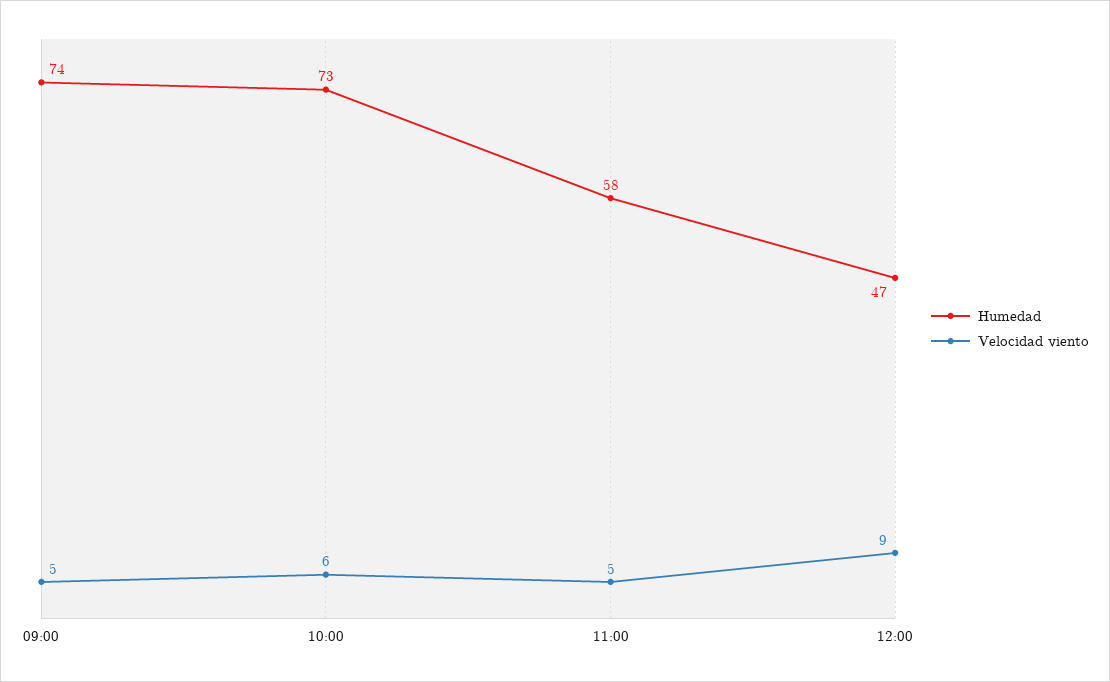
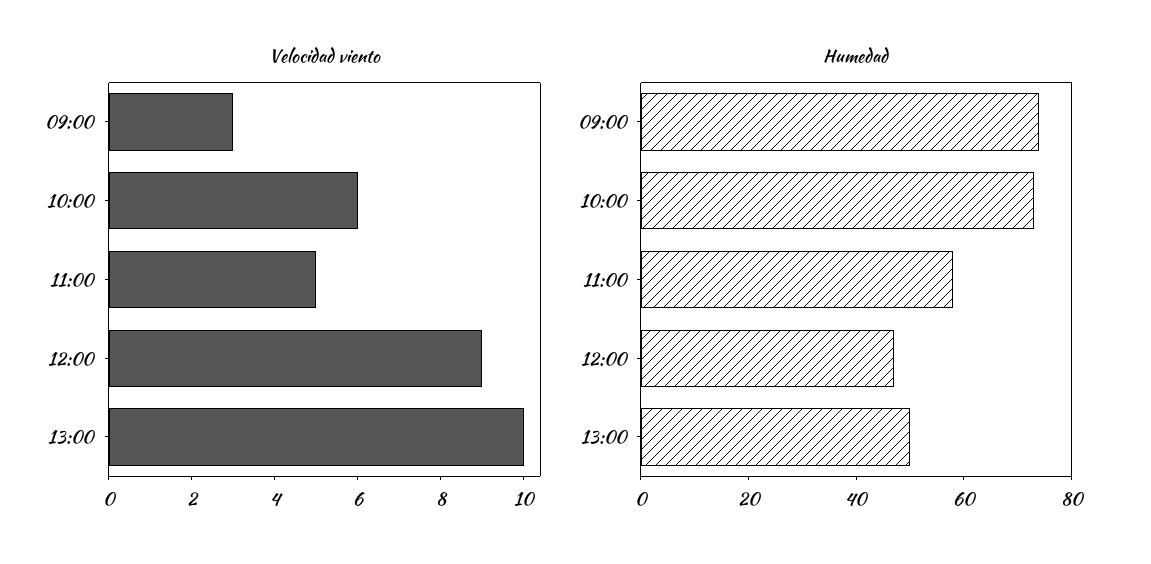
Velocidad viento, 09:00: 5 -> 3
Velocidad viento, 13:00: none -> 10
Humedad, 13:00: none -> 50

